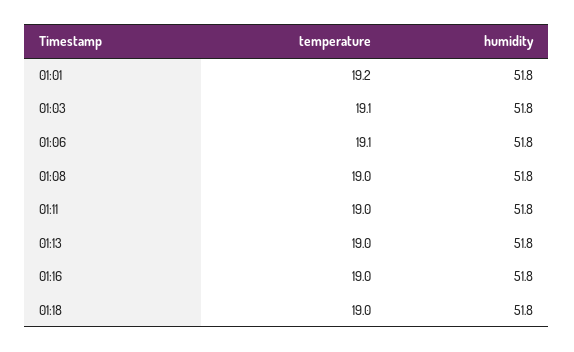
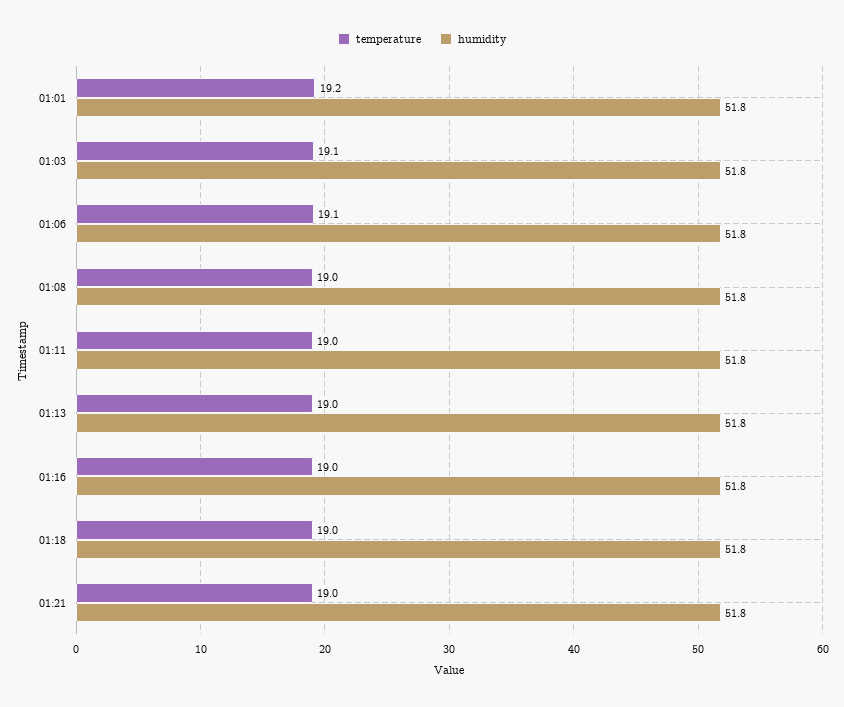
temperature, 01:21: none -> 19
humidity, 01:21: none -> 51.8

